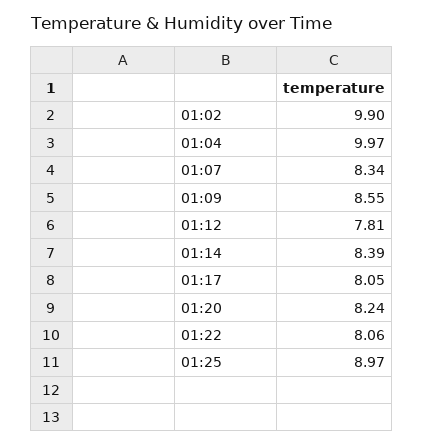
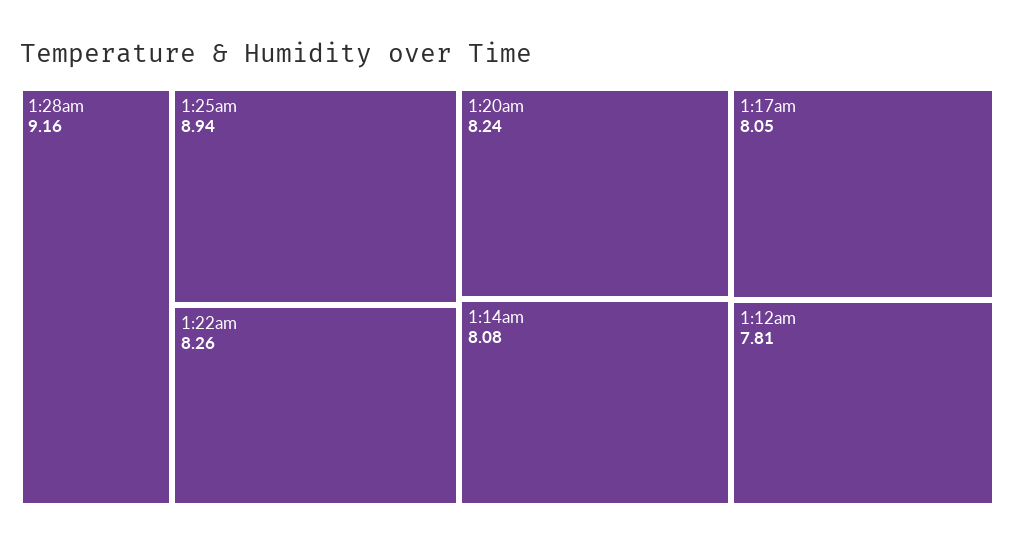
01:02: 9.9 -> none
01:04: 9.97 -> none
01:07: 8.34 -> none
01:09: 8.55 -> none
01:14: 8.39 -> 8.08
01:22: 8.06 -> 8.26
01:25: 8.97 -> 8.94
1:28am: none -> 9.16

